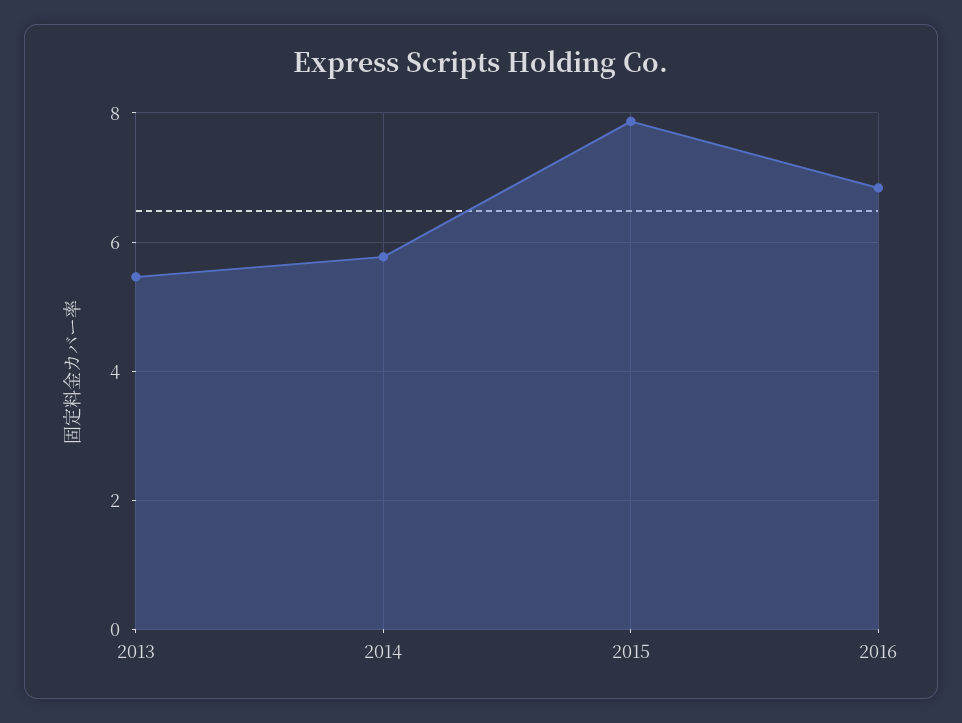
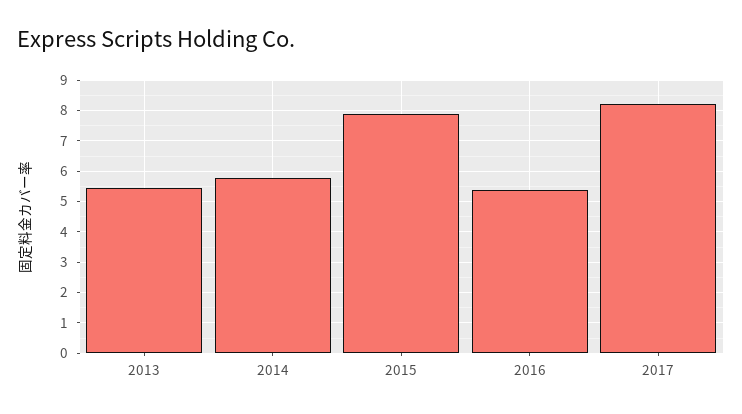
2016: 6.8 -> 5.4
2017: none -> 8.2

